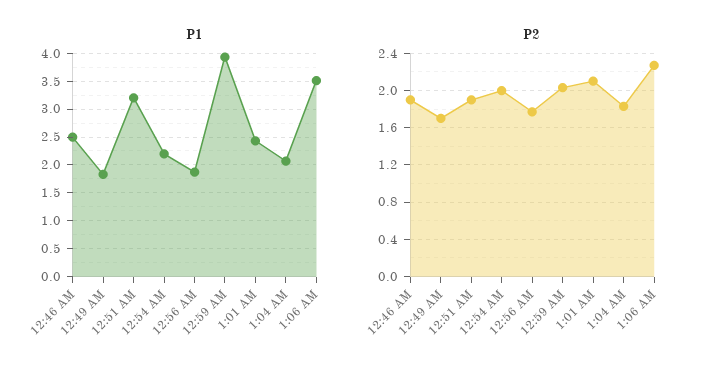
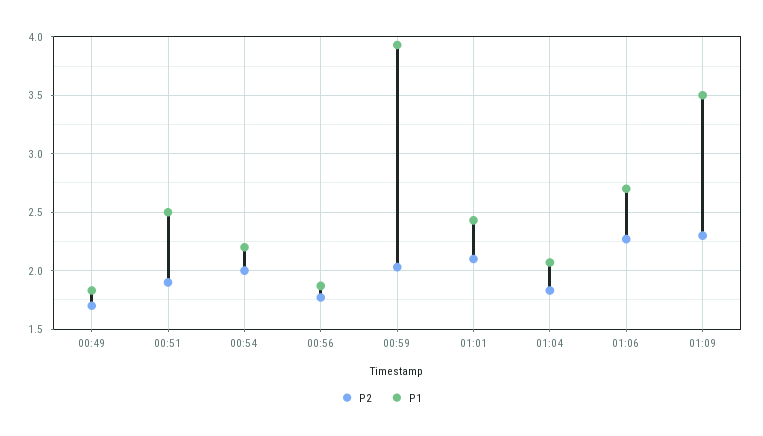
P1, 12:46 AM: 2.5 -> none
P1, 12:51 AM: 3.25 -> 2.5
P1, 1:06 AM: 3.5 -> 2.7
P2, 12:46 AM: 1.9 -> none
P2, 01:09: none -> 2.3
P1, 01:09: none -> 3.5

